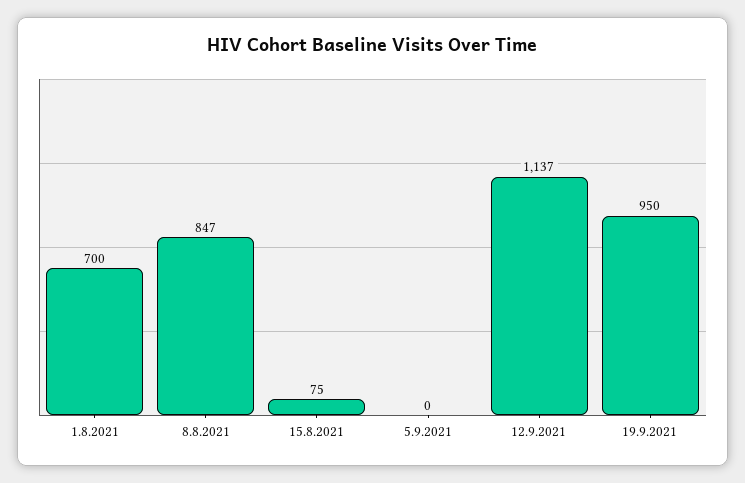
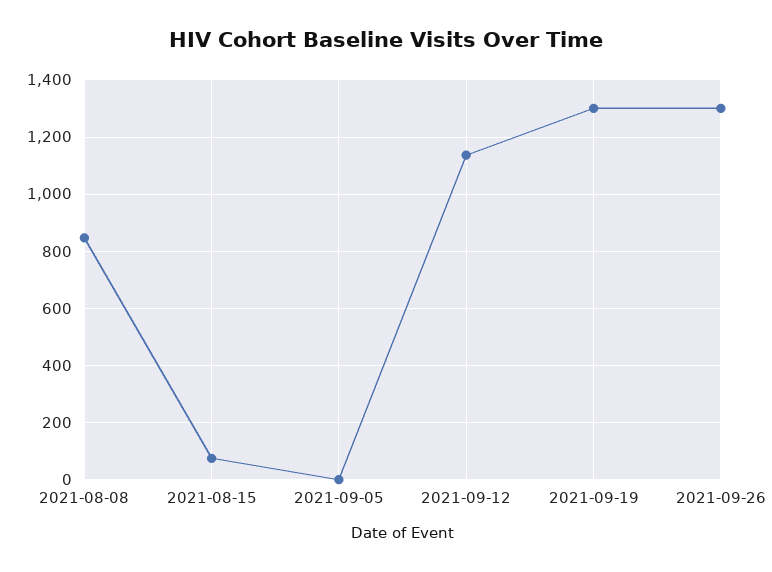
1.8.2021: 700 -> none
19.9.2021: 950 -> 1300
2021-09-26: none -> 1300

